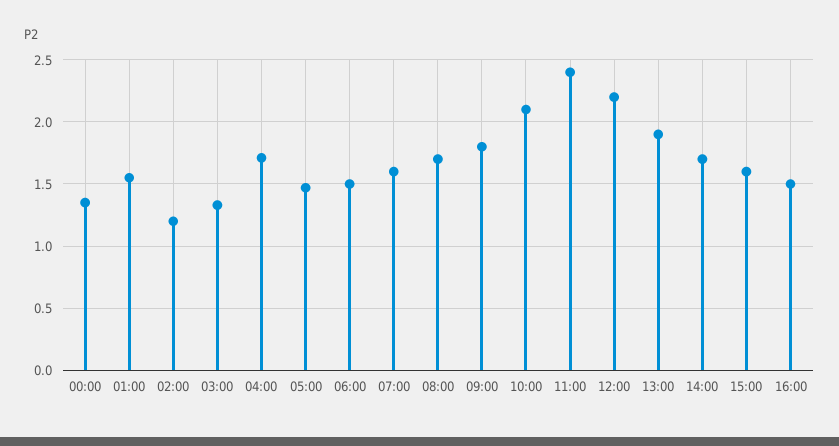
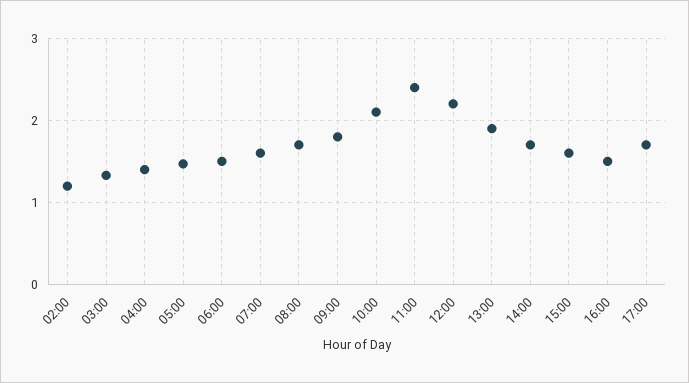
00:00: 1.35 -> none
01:00: 1.55 -> none
04:00: 1.7 -> 1.4
17:00: none -> 1.7

